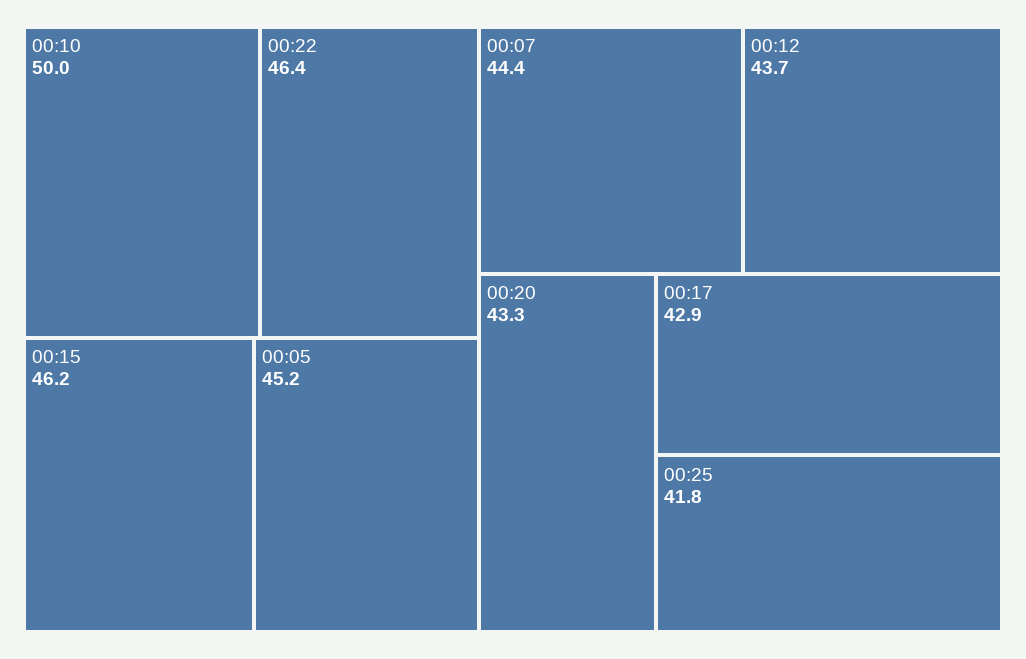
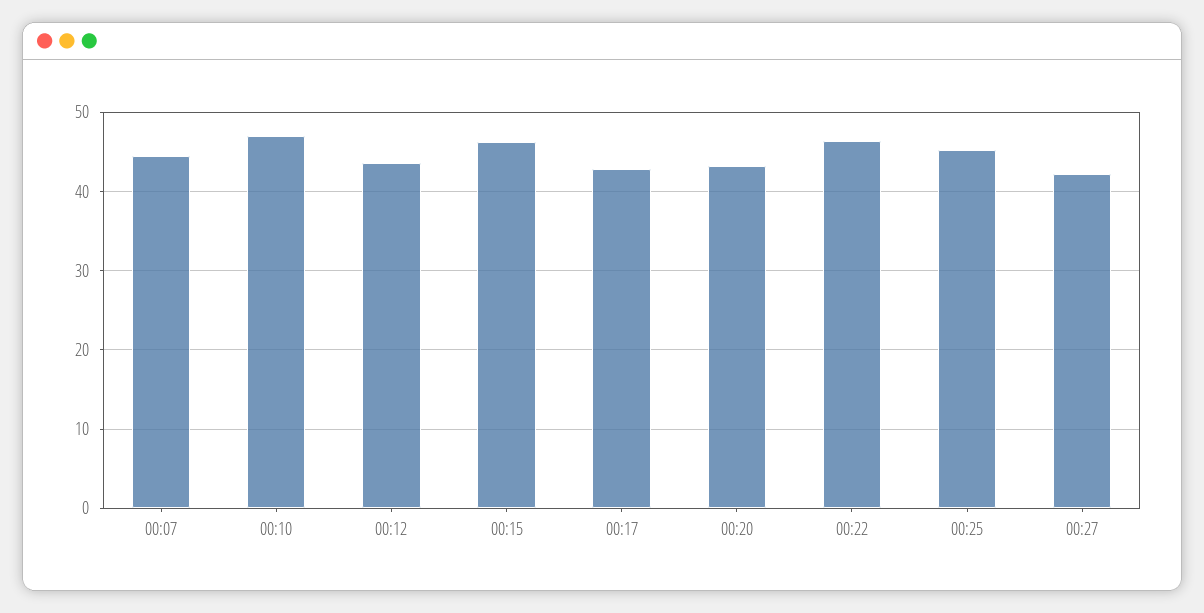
00:10: 50 -> 47
00:05: 45.2 -> none
00:25: 41.8 -> 45
00:27: none -> 42

